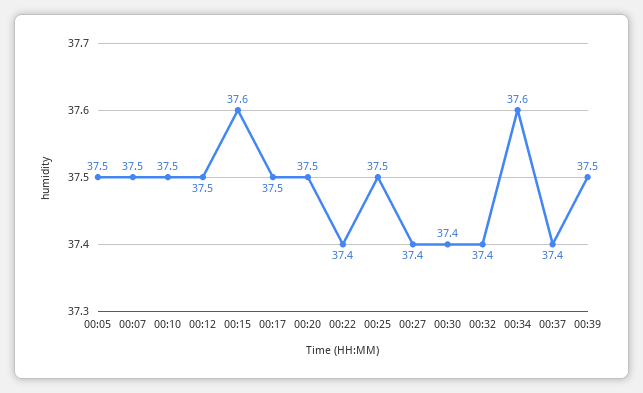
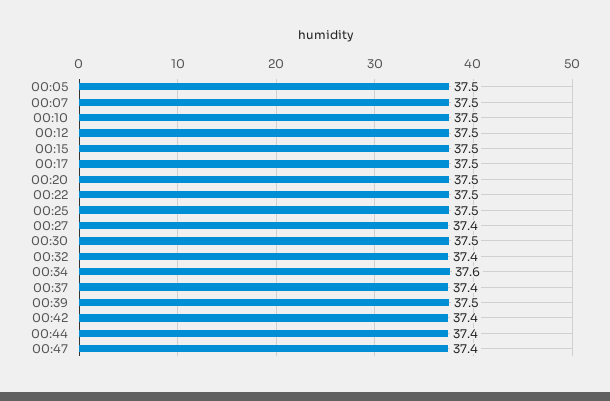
00:15: 37.6 -> 37.5
00:22: 37.4 -> 37.5
00:30: 37.4 -> 37.5
00:42: none -> 37.4
00:44: none -> 37.4
00:47: none -> 37.4

